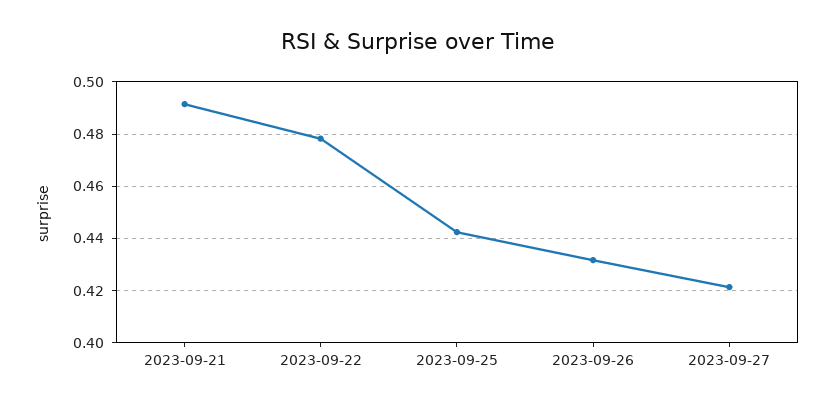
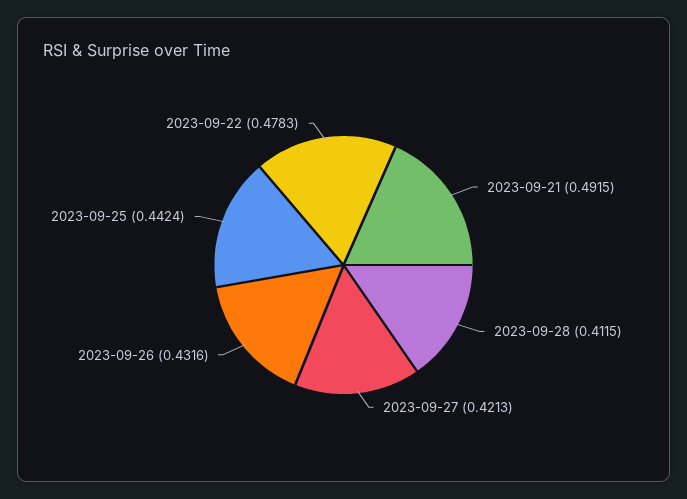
2023-09-28: none -> 0.4115

